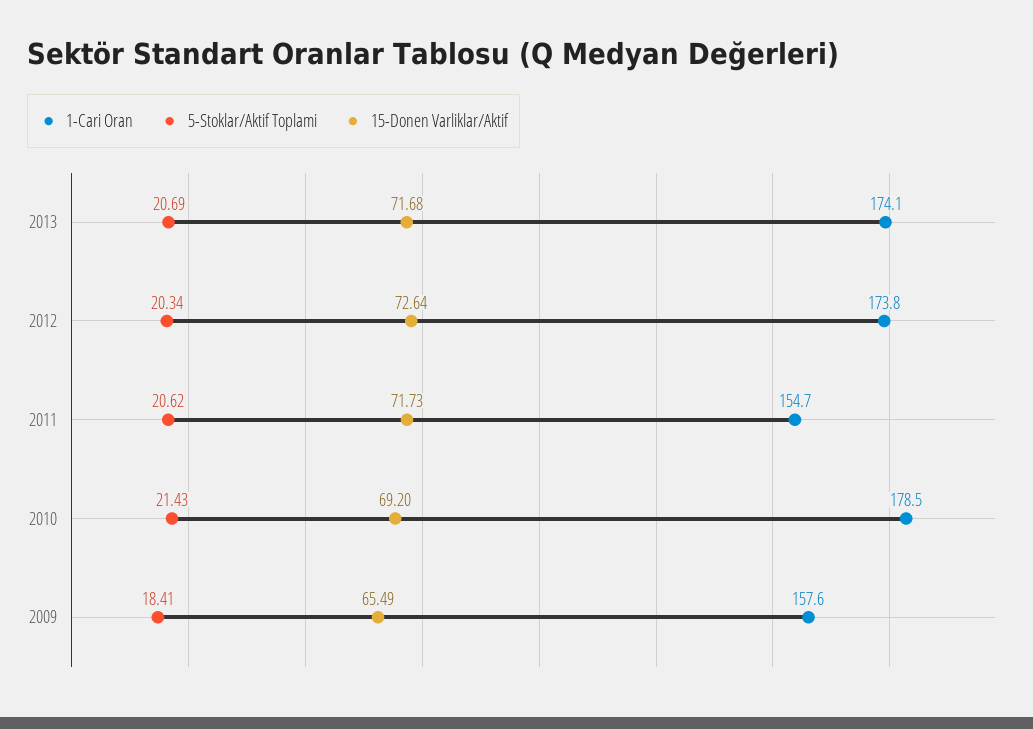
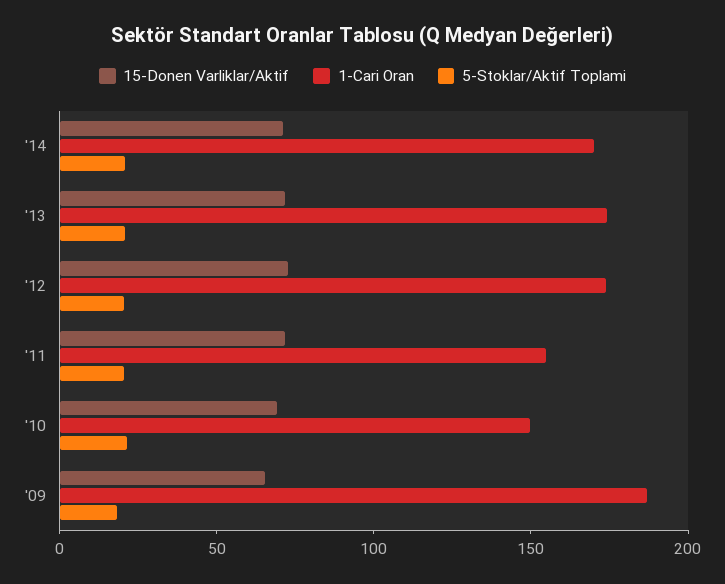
1-Cari Oran, 2010: 178.5 -> 150
1-Cari Oran, 2009: 157.6 -> 190
15-Donen Varliklar/Aktif, '14: none -> 70
1-Cari Oran, '14: none -> 170
5-Stoklar/Aktif Toplami, '14: none -> 20

